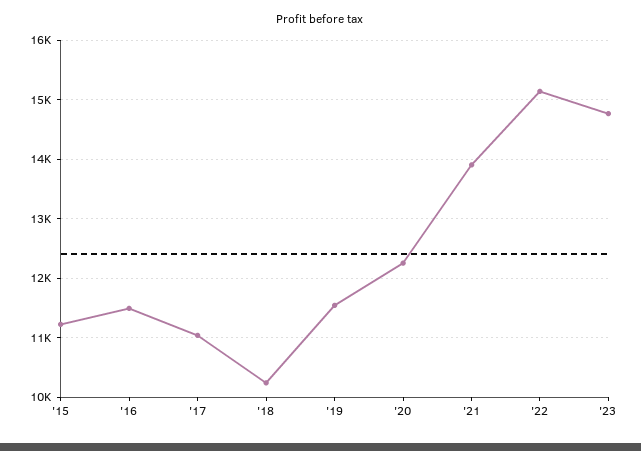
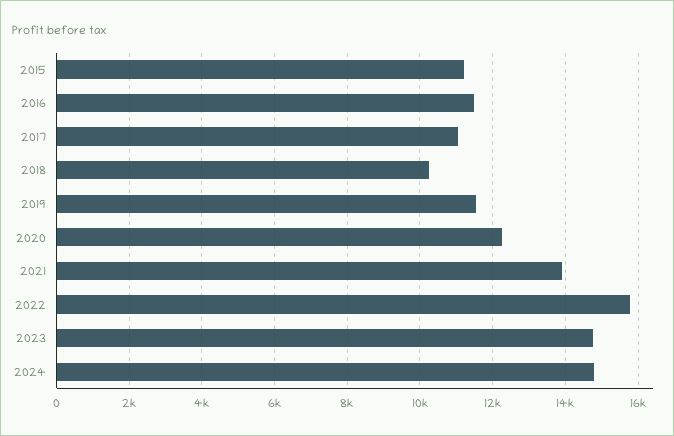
'22: 15200 -> 15800
2024: none -> 14800

